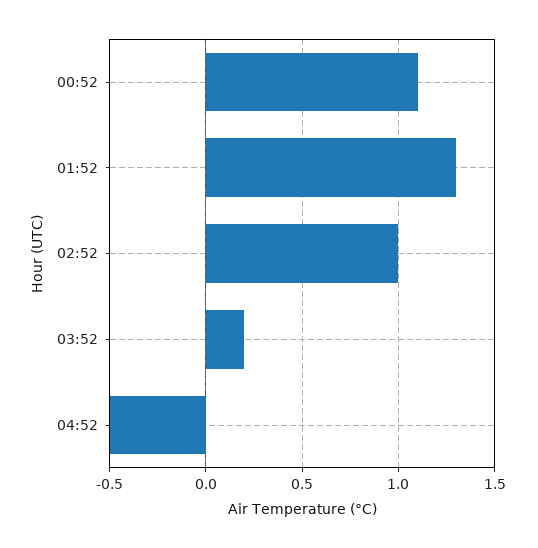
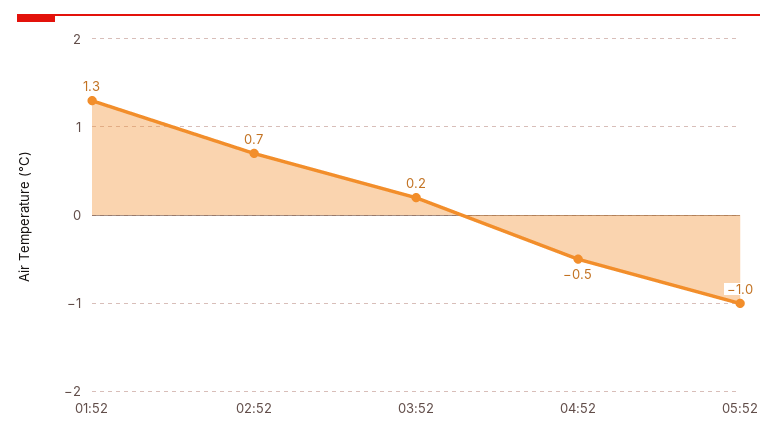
00:52: 1.1 -> none
02:52: 1 -> 0.7
05:52: none -> -1

